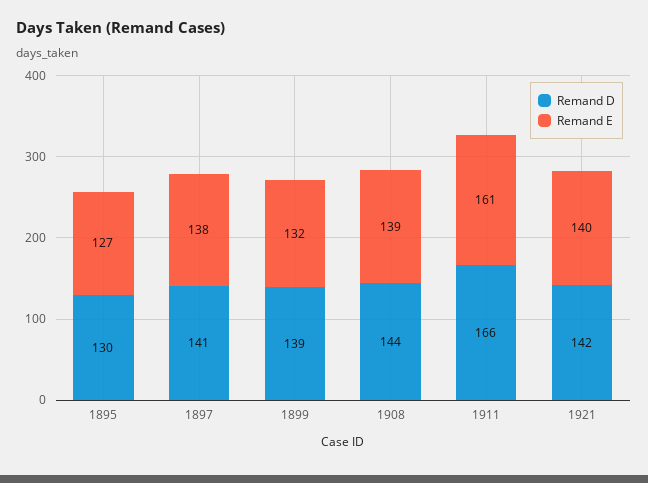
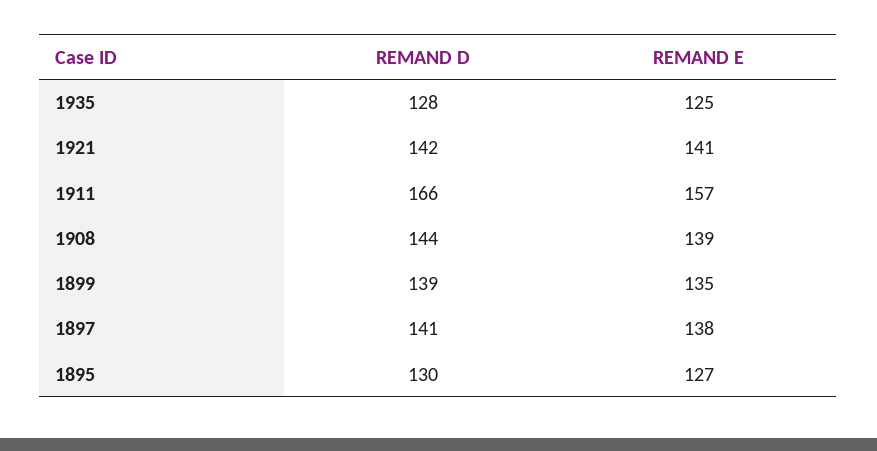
Remand E, 1899: 132 -> 135
Remand E, 1911: 161 -> 157
Remand E, 1921: 140 -> 141
Remand D, 1935: none -> 128
Remand E, 1935: none -> 125

